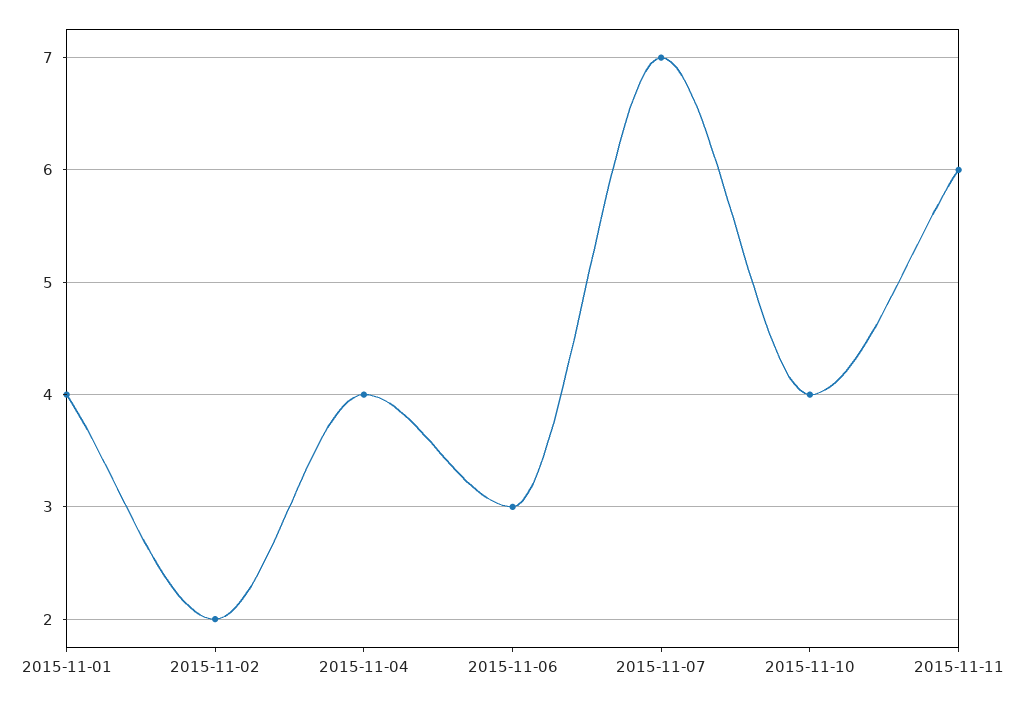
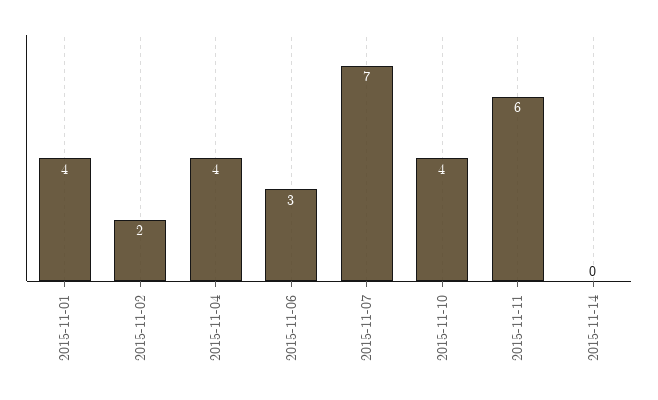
2015-11-14: none -> 0

